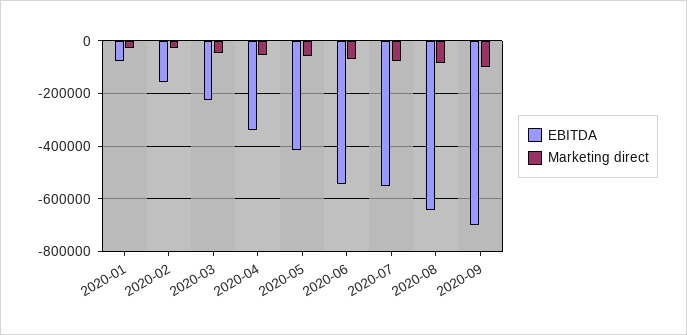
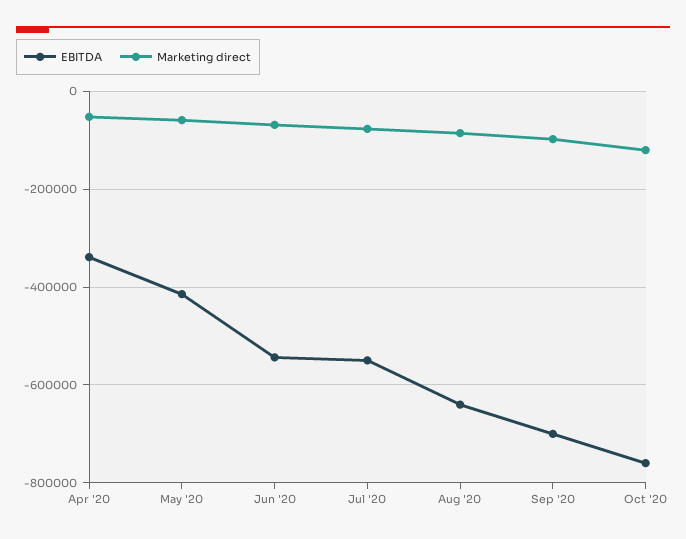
EBITDA, 2020-01: -75000 -> none
Marketing direct, 2020-01: -25000 -> none
EBITDA, 2020-02: -150000 -> none
Marketing direct, 2020-02: -25000 -> none
EBITDA, 2020-03: -225000 -> none
Marketing direct, 2020-03: -50000 -> none
EBITDA, Oct '20: none -> -760000
Marketing direct, Oct '20: none -> -120000

